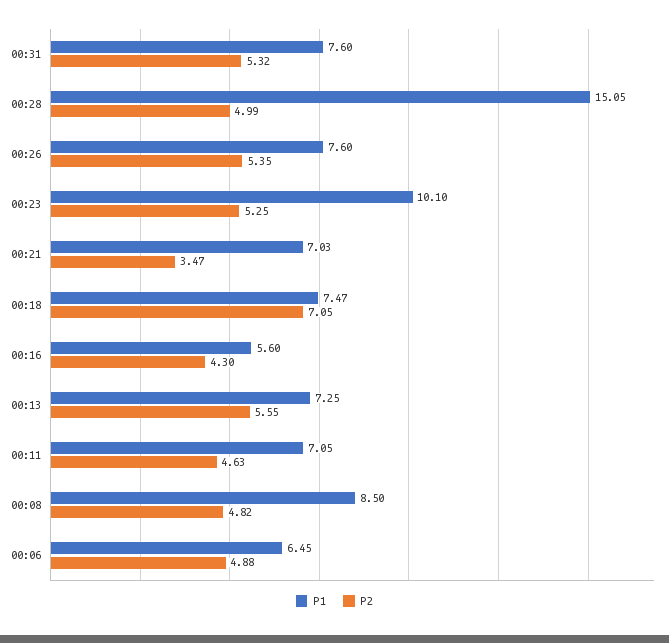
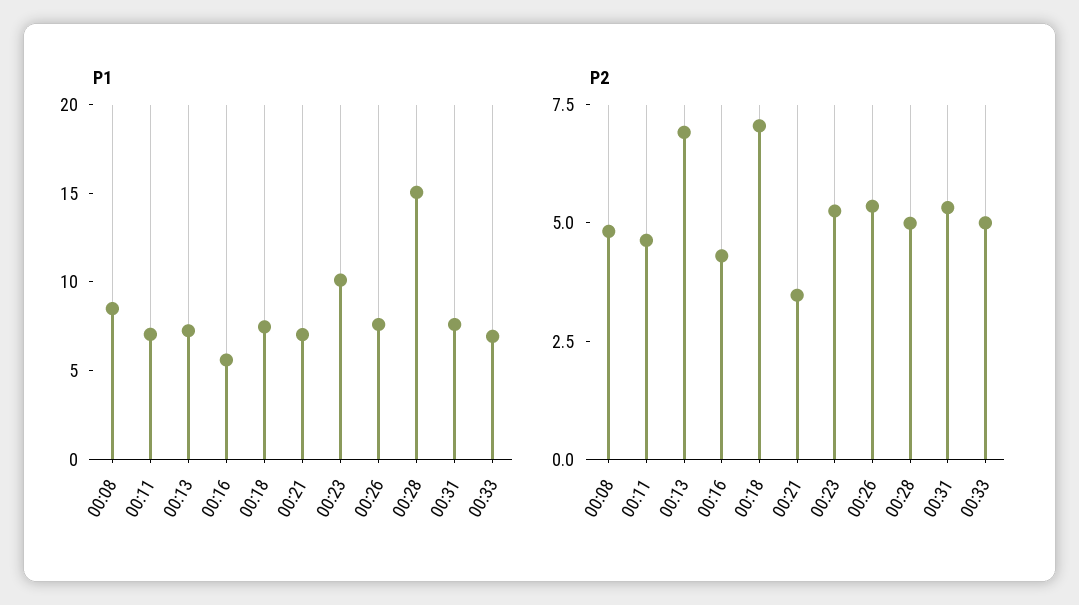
P2, 00:13: 5.55 -> 7
P1, 00:06: 6.45 -> none
P2, 00:06: 4.88 -> none
P1, 00:33: none -> 7
P2, 00:33: none -> 5

